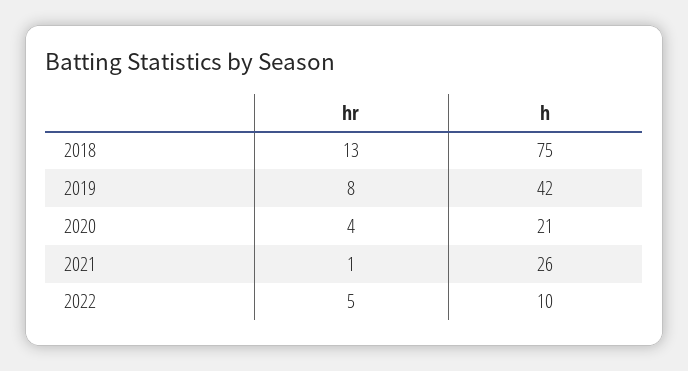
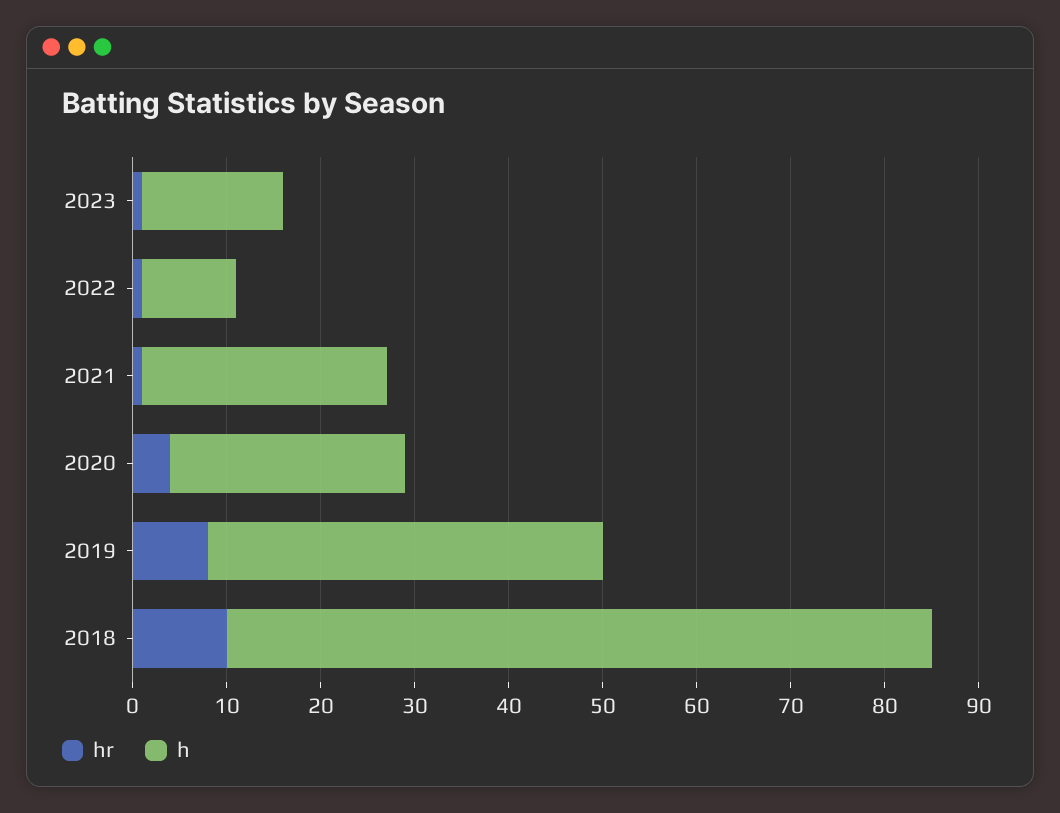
hr, 2018: 13 -> 10
h, 2020: 21 -> 25
hr, 2022: 5 -> 1
hr, 2023: none -> 1
h, 2023: none -> 15

